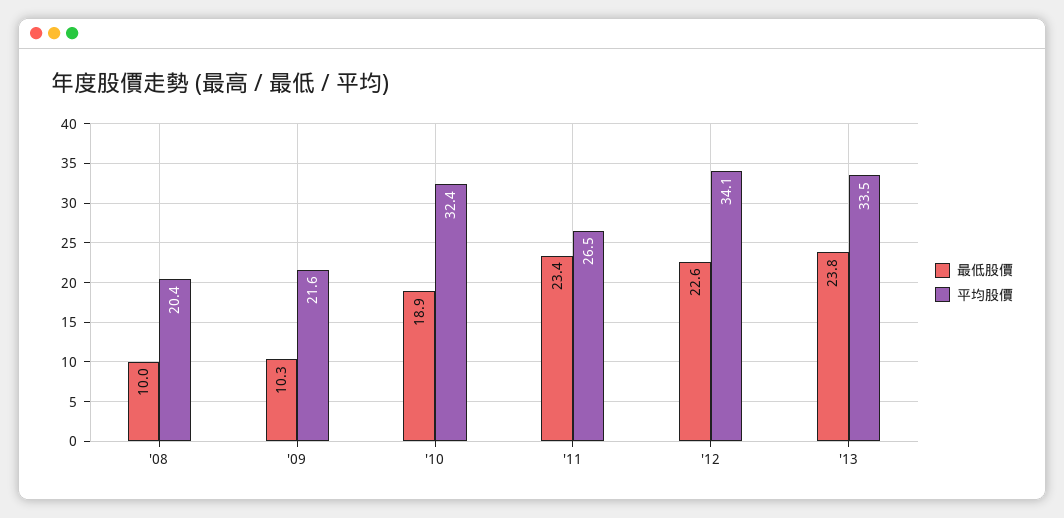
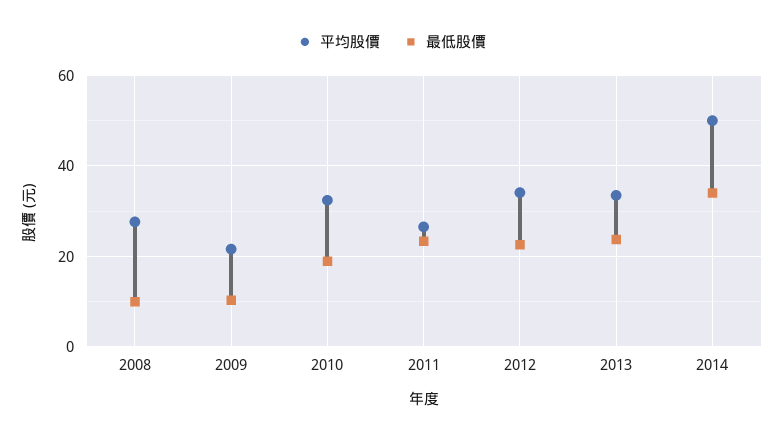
平均股價, '08: 20.4 -> 28
平均股價, 2014: none -> 50
最低股價, 2014: none -> 34

